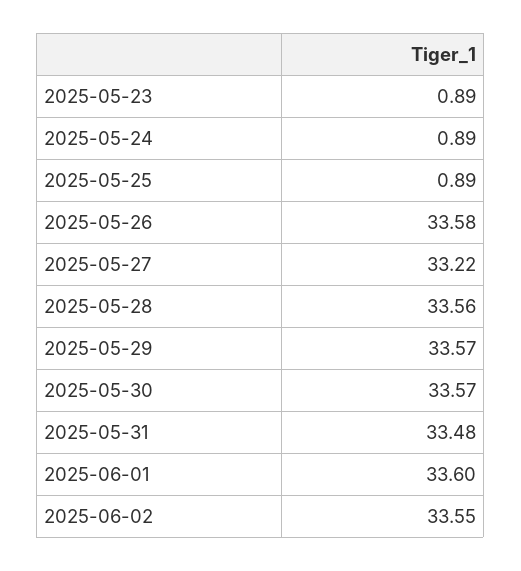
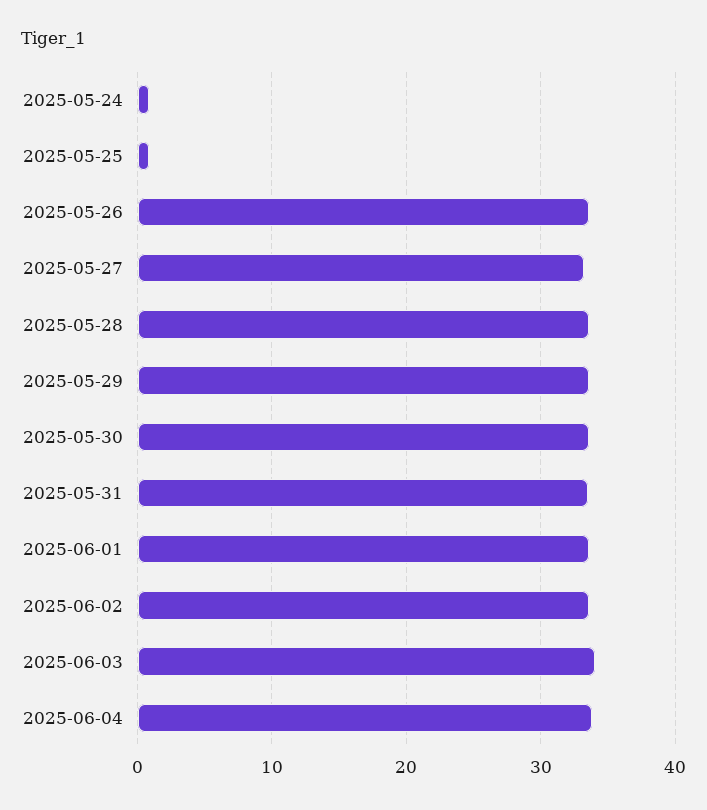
2025-05-23: 0.89 -> none
2025-06-03: none -> 34
2025-06-04: none -> 34

